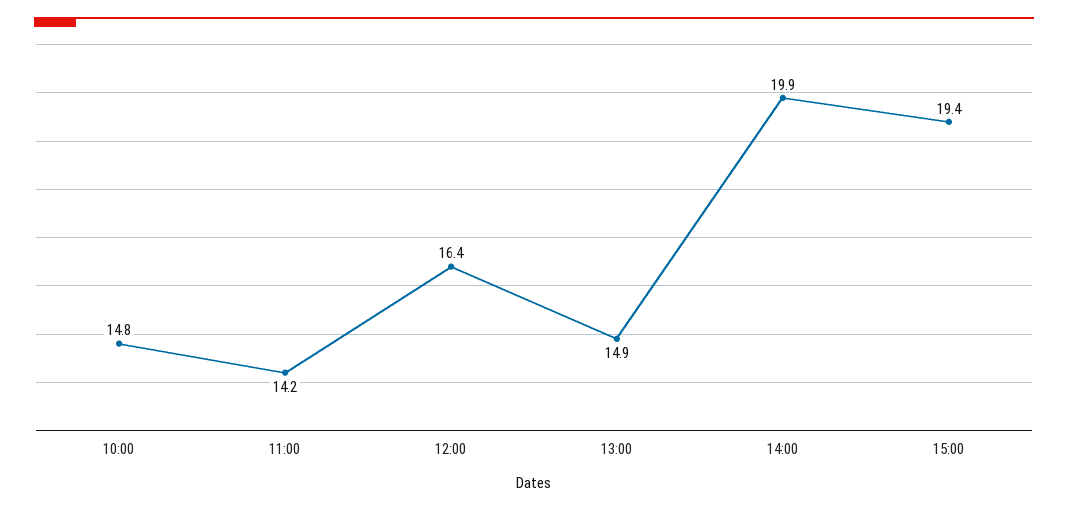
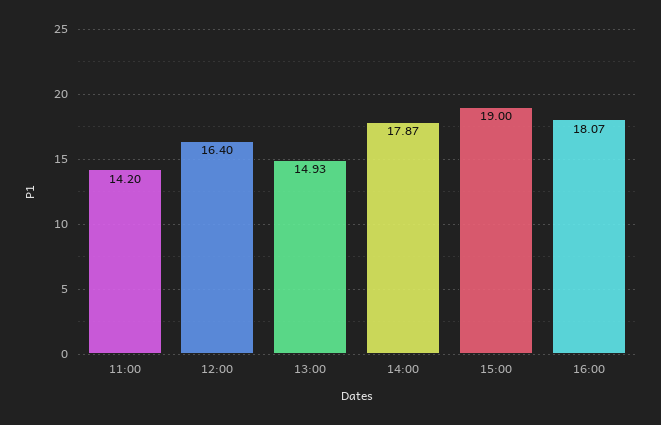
10:00: 14.8 -> none
14:00: 19.9 -> 17.87
15:00: 19.4 -> 19
16:00: none -> 18.07

